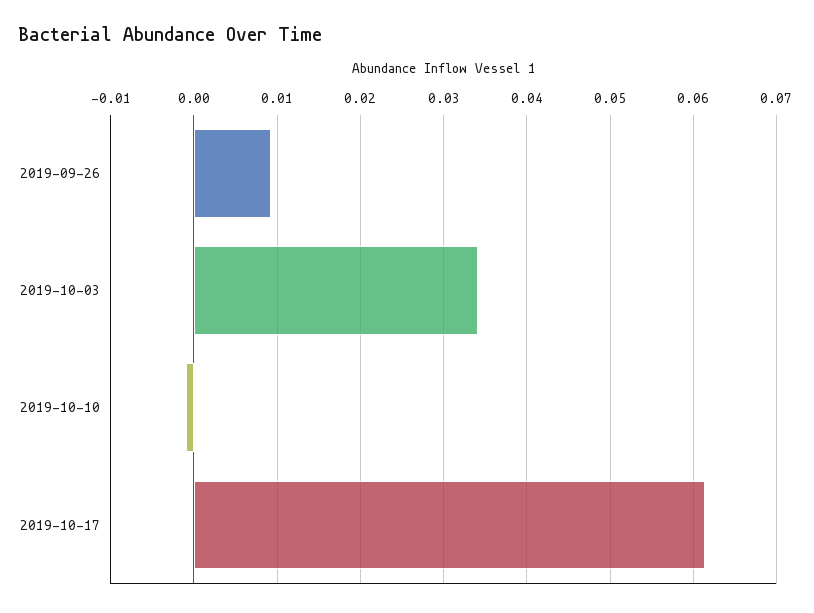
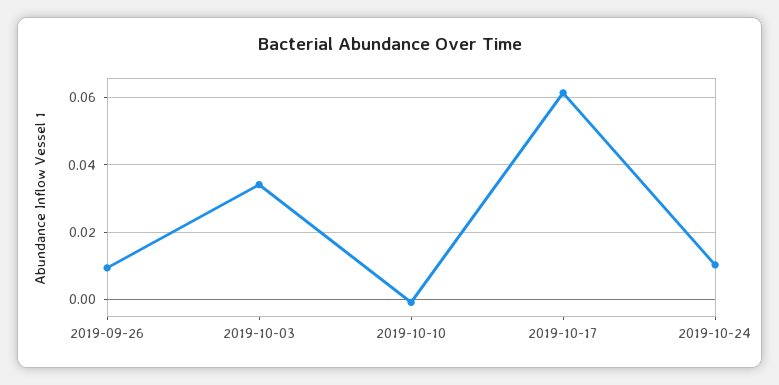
2019-10-24: none -> 0.01

